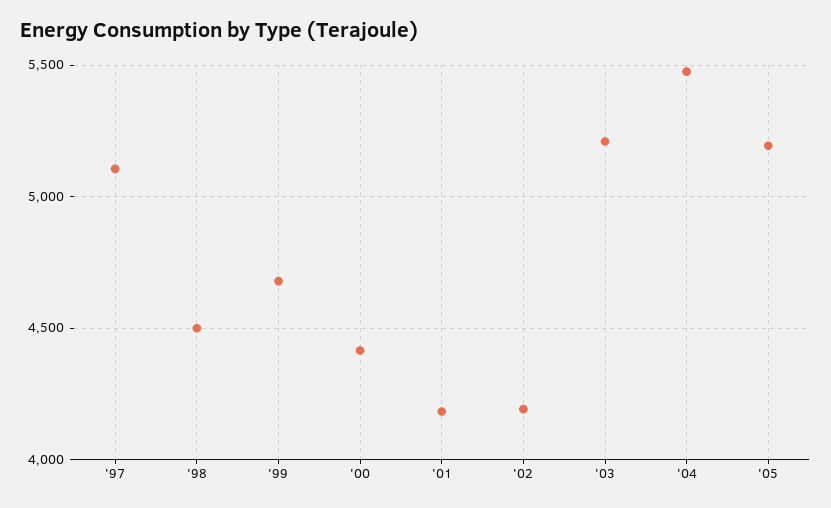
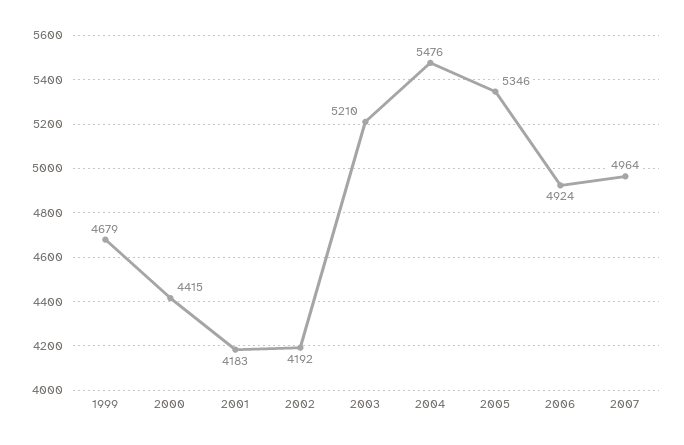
'97: 5100 -> none
'98: 4500 -> none
'05: 5200 -> 5346
2006: none -> 4924
2007: none -> 4964

